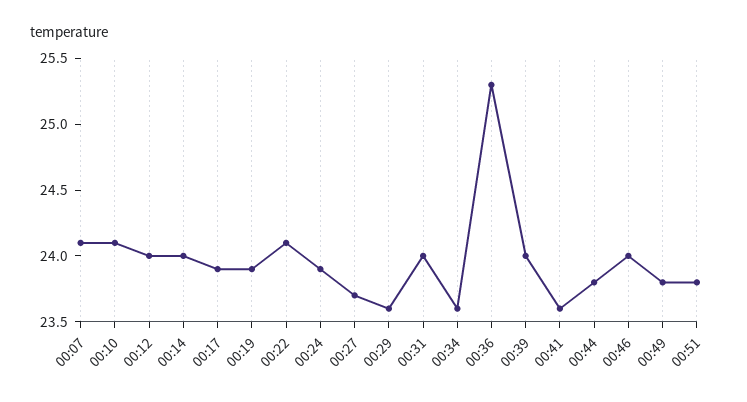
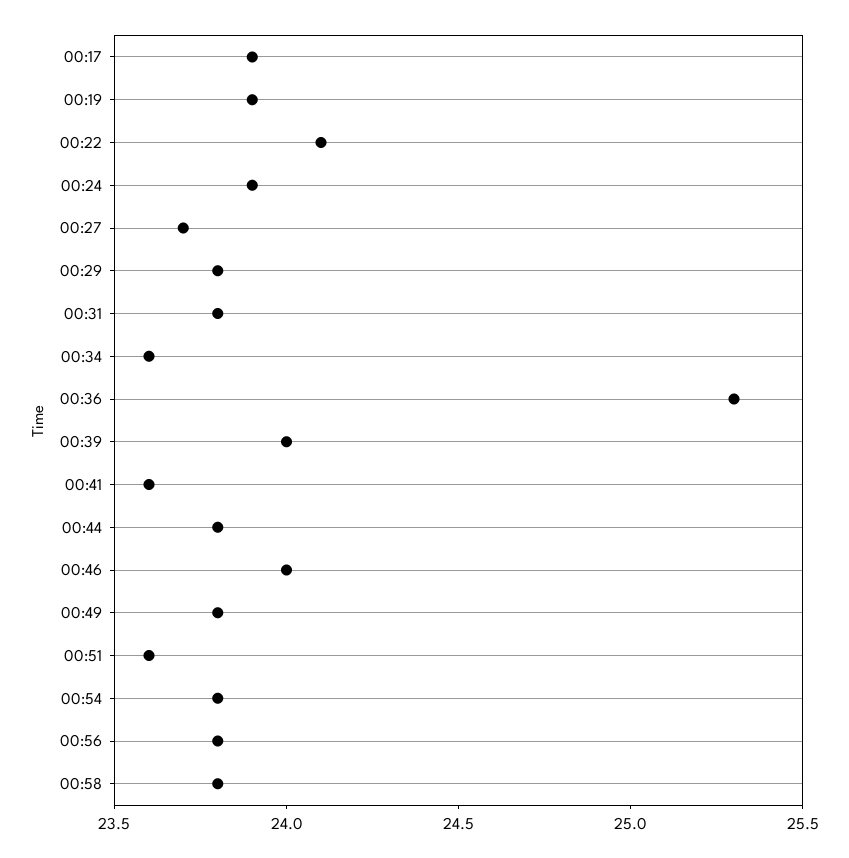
00:07: 24.1 -> none
00:10: 24.1 -> none
00:12: 24 -> none
00:14: 24 -> none
00:29: 23.6 -> 23.8
00:31: 24 -> 23.8
00:51: 23.8 -> 23.6
00:54: none -> 23.8
00:56: none -> 23.8
00:58: none -> 23.8

